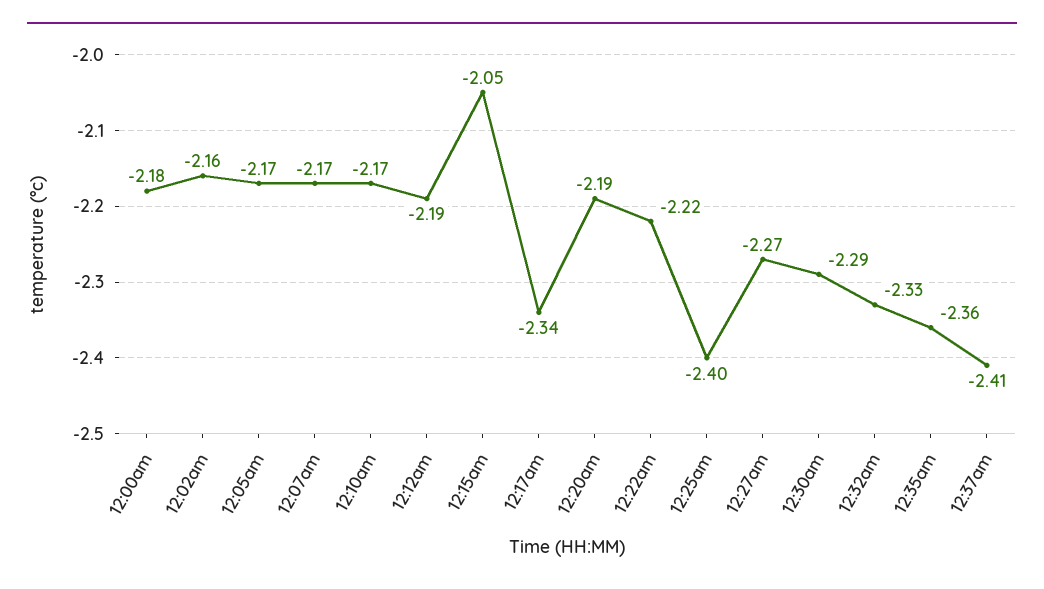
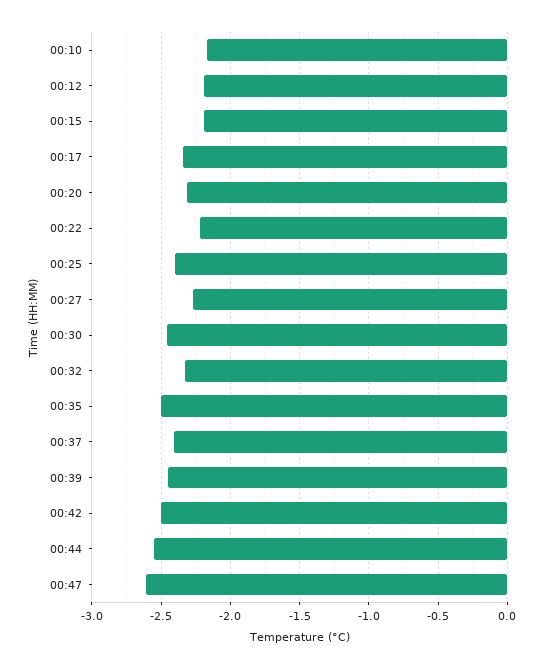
12:00am: -2.18 -> none
12:02am: -2.16 -> none
12:05am: -2.17 -> none
12:07am: -2.17 -> none
12:15am: -2.05 -> -2.2
12:20am: -2.19 -> -2.3
12:30am: -2.29 -> -2.45
12:35am: -2.36 -> -2.5
00:39: none -> -2.45
00:42: none -> -2.5
00:44: none -> -2.55
00:47: none -> -2.6

